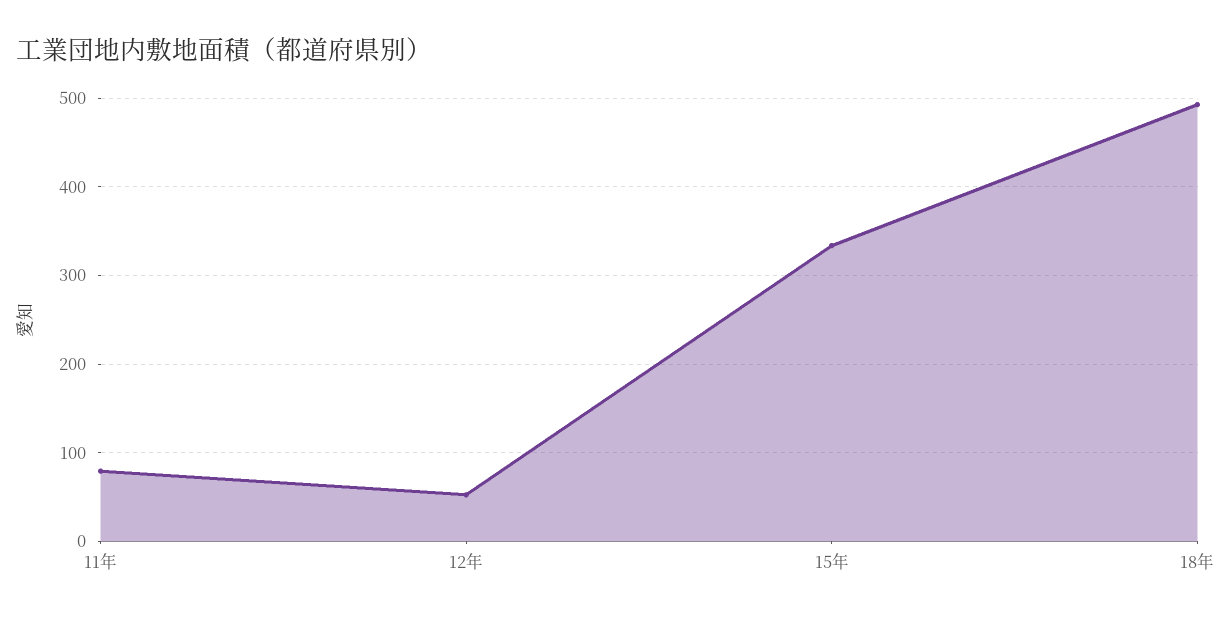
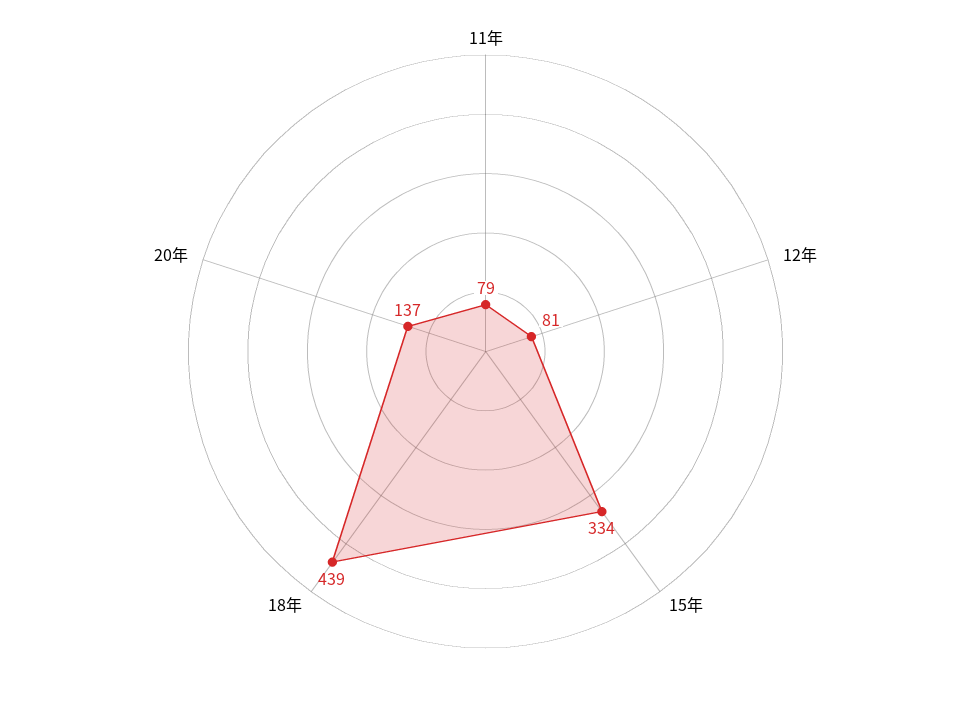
12年: 50 -> 81
18年: 490 -> 439
20年: none -> 137

